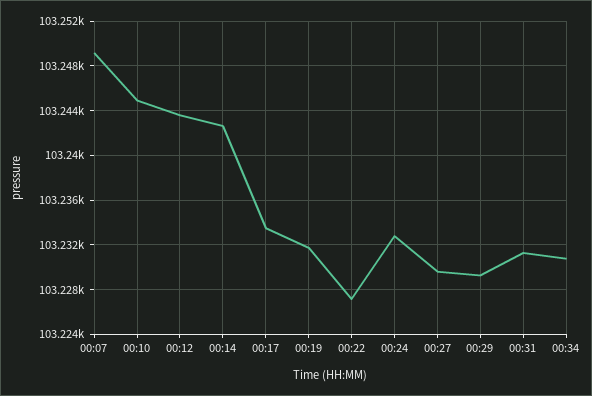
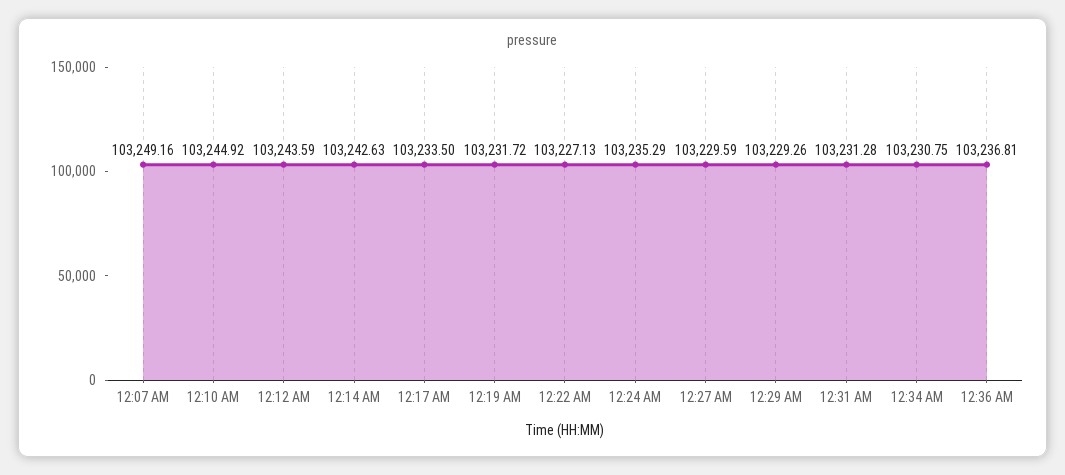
00:24: 103233 -> 103235.29
12:36 AM: none -> 103236.81

